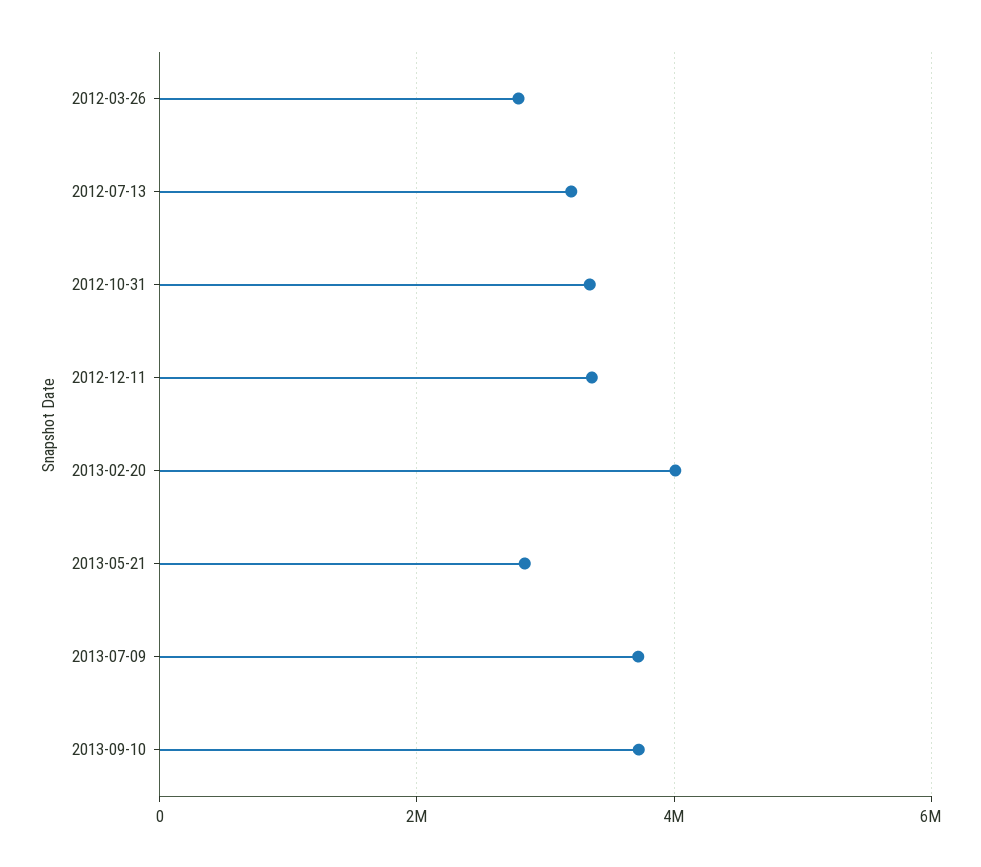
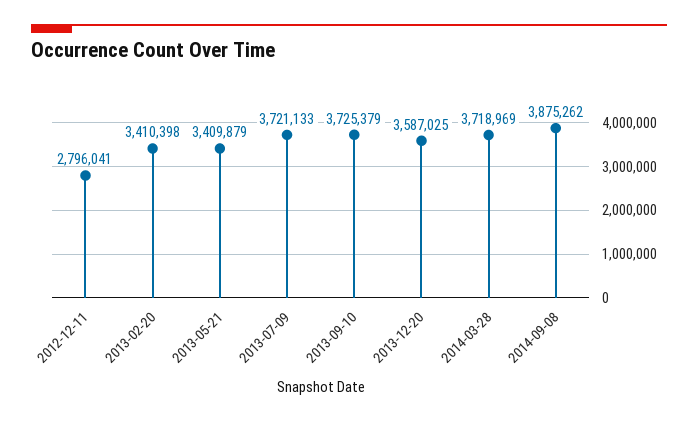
2012-03-26: 2800000 -> none
2012-07-13: 3200000 -> none
2012-10-31: 3400000 -> none
2012-12-11: 3400000 -> 2796041
2013-02-20: 4000000 -> 3410398
2013-05-21: 2800000 -> 3409879
2013-12-20: none -> 3587025
2014-03-28: none -> 3718969
2014-09-08: none -> 3875262

